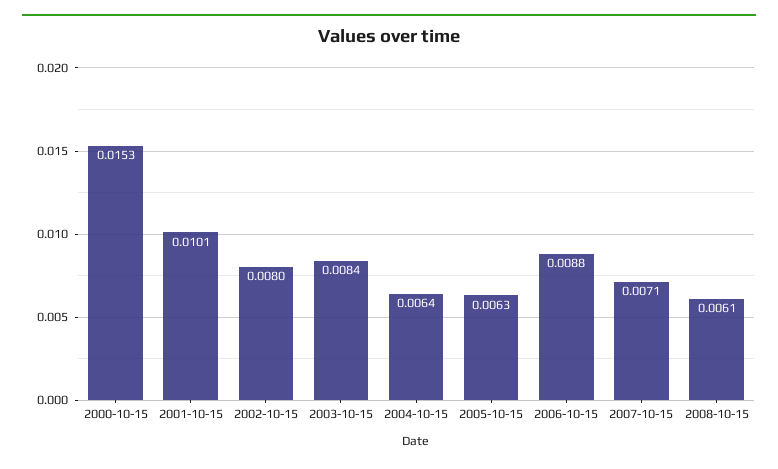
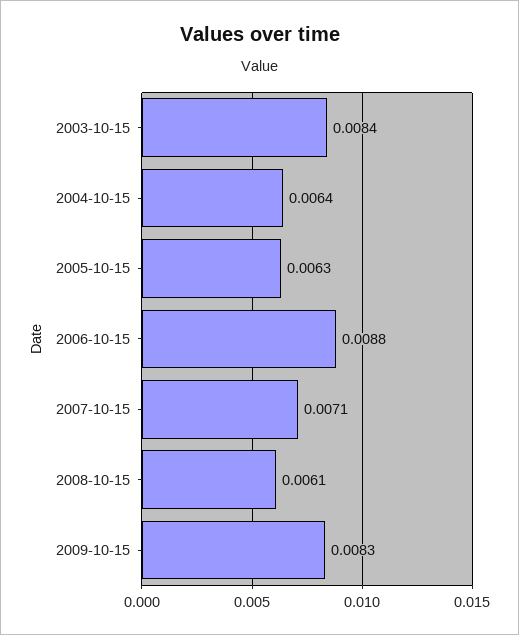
2000-10-15: 0.0153 -> none
2001-10-15: 0.0101 -> none
2002-10-15: 0.008 -> none
2009-10-15: none -> 0.0083

